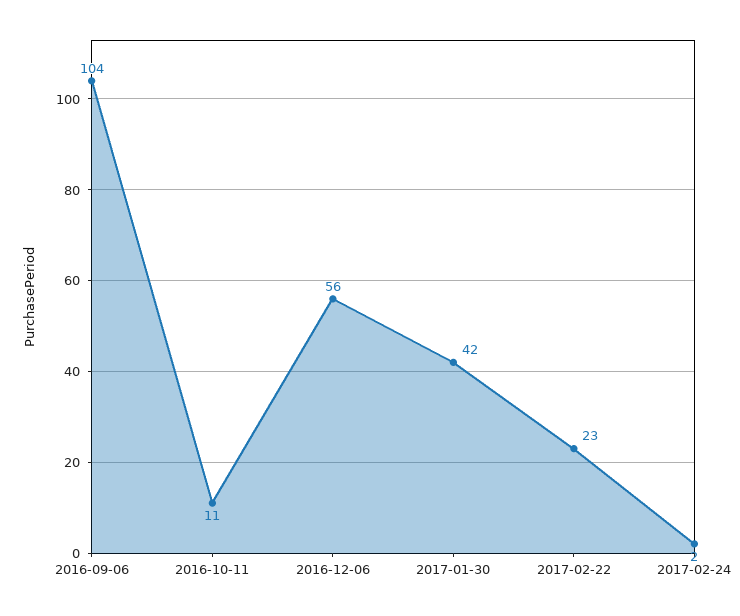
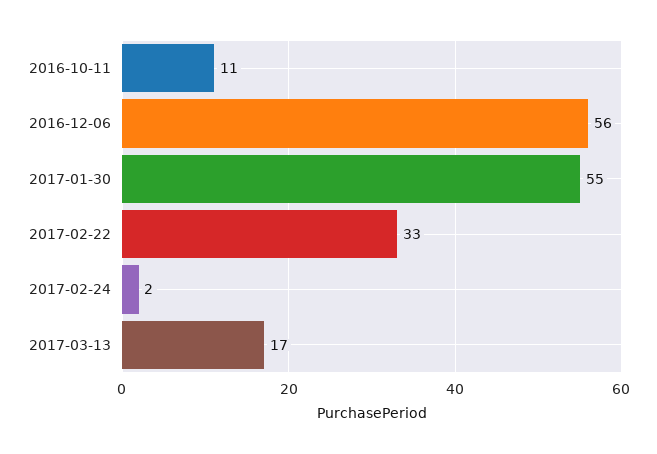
2016-09-06: 104 -> none
2017-01-30: 42 -> 55
2017-02-22: 23 -> 33
2017-03-13: none -> 17

